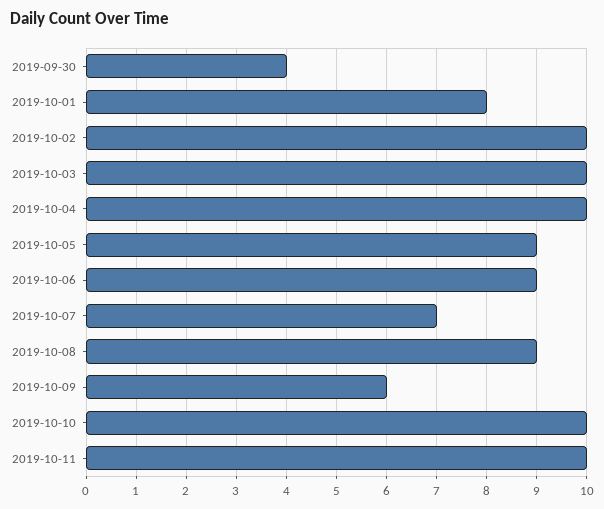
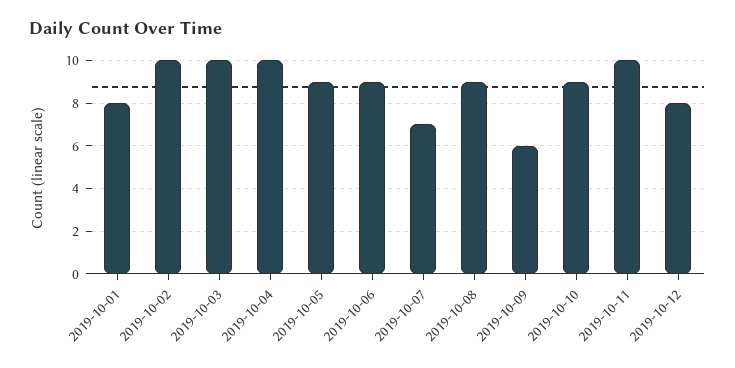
2019-09-30: 4 -> none
2019-10-10: 10 -> 9
2019-10-12: none -> 8

